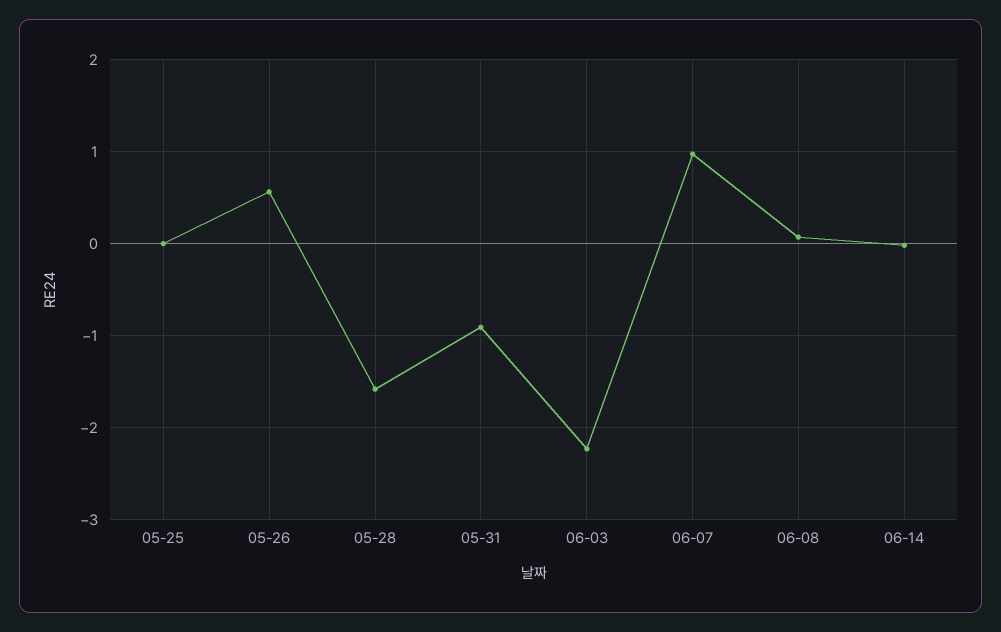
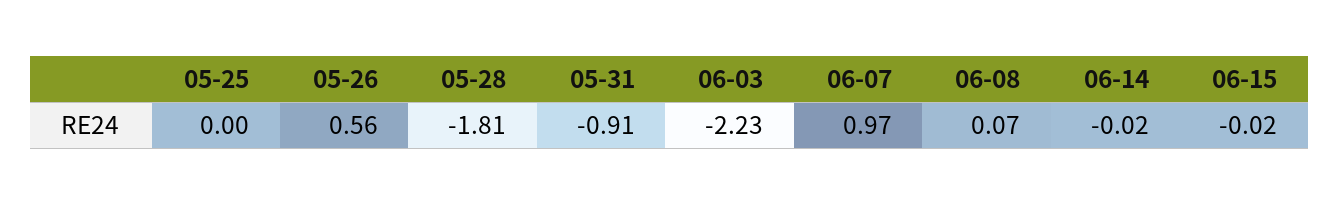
05-28: -1.6 -> -1.81
06-15: none -> -0.02

